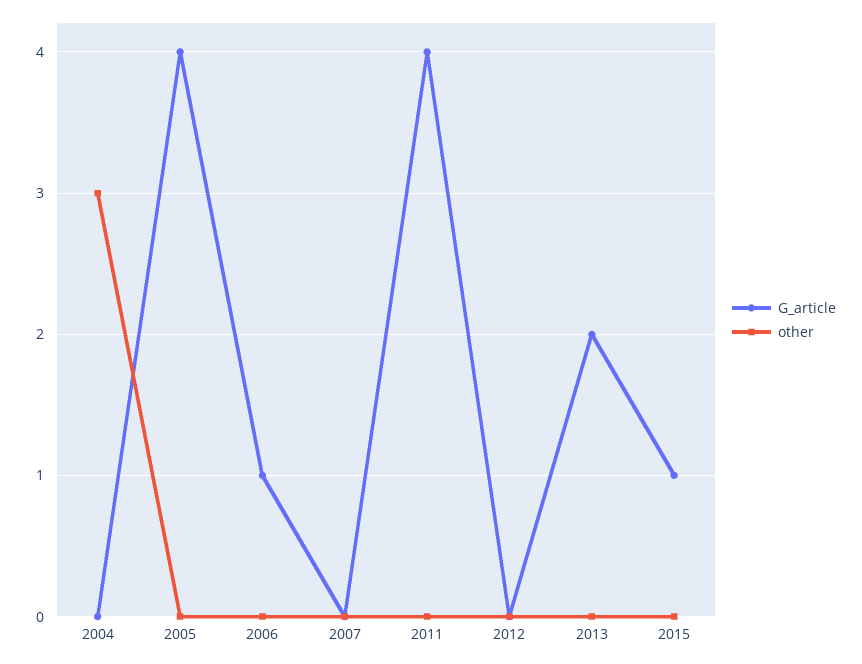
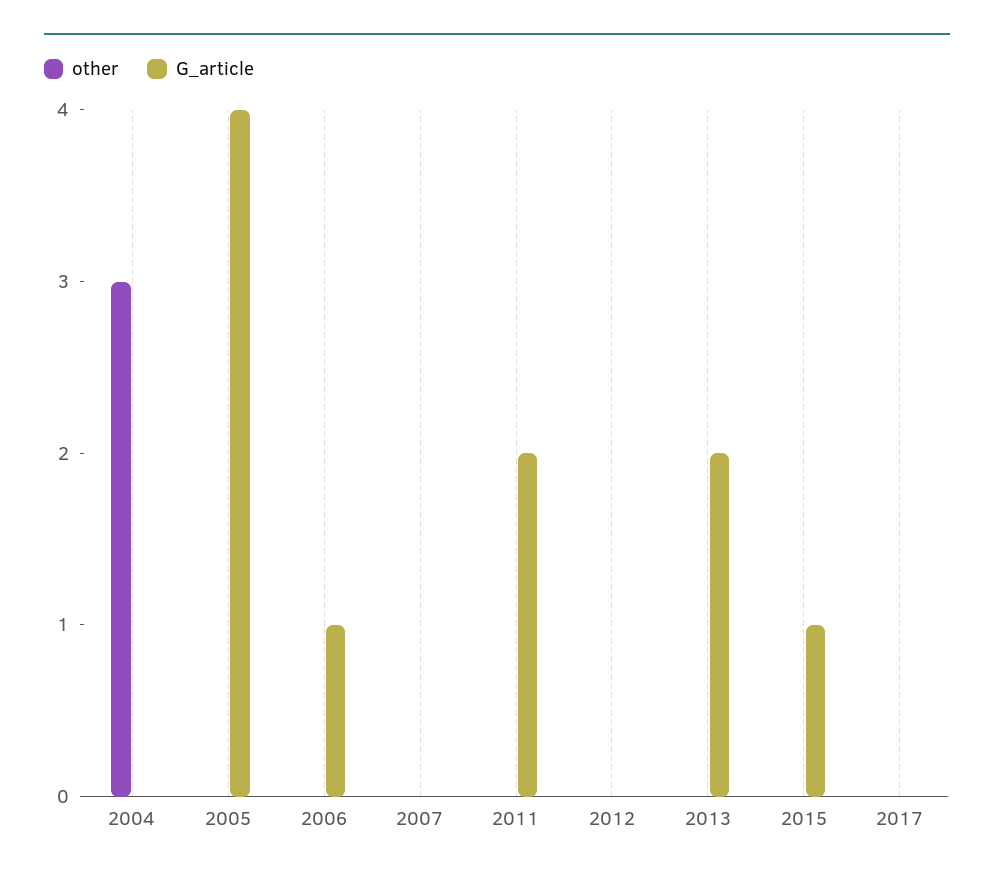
G_article, 2011: 4 -> 2
other, 2017: none -> 0
G_article, 2017: none -> 0

